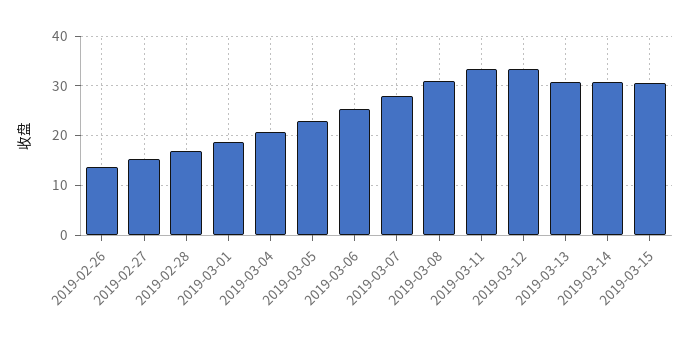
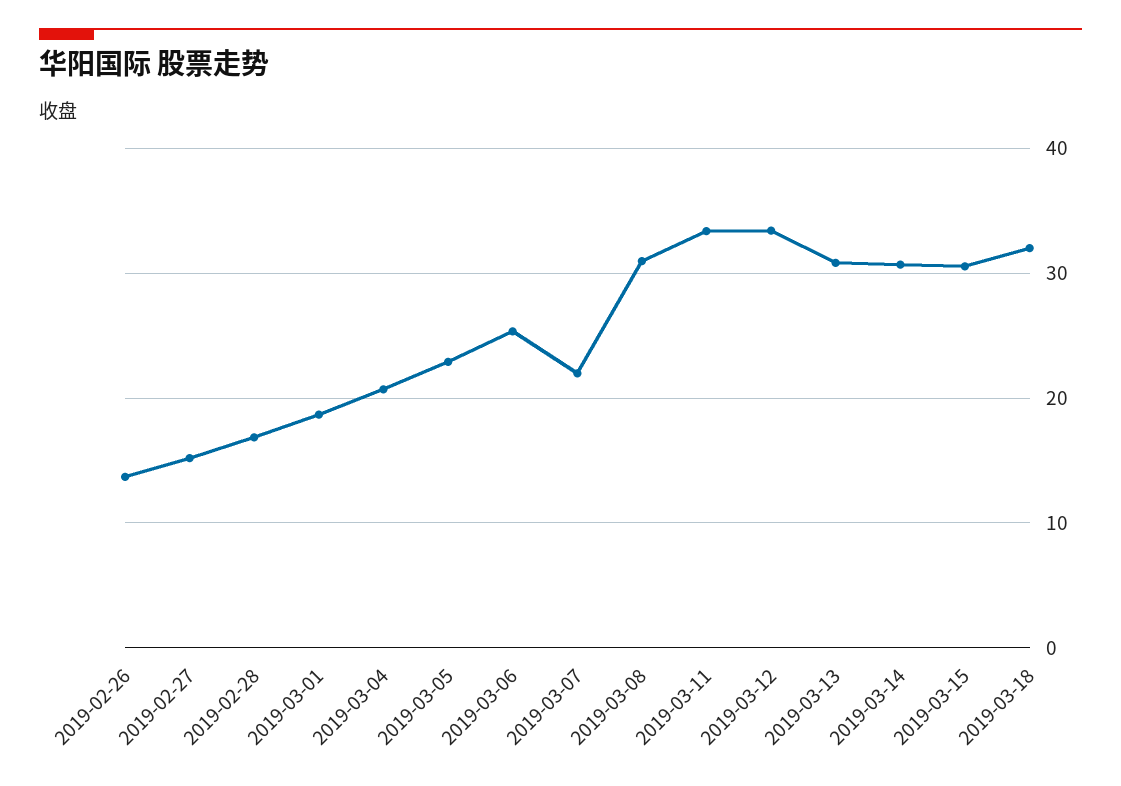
2019-03-07: 28 -> 22
2019-03-18: none -> 32

